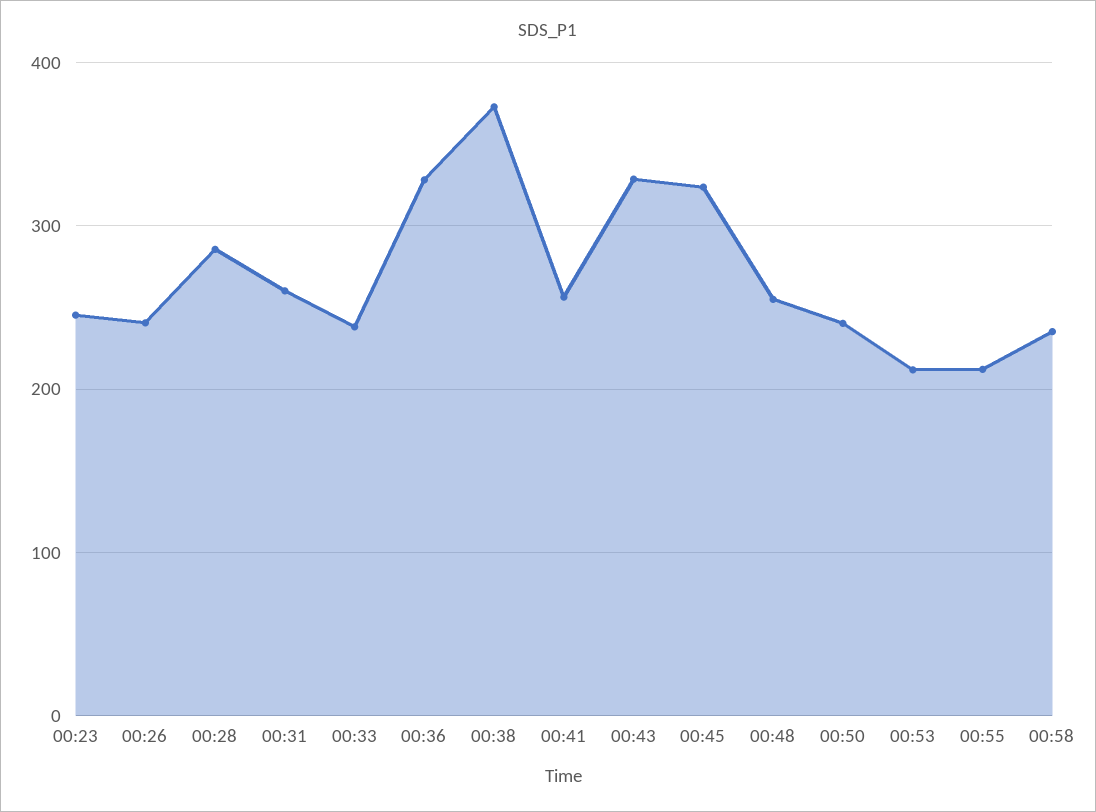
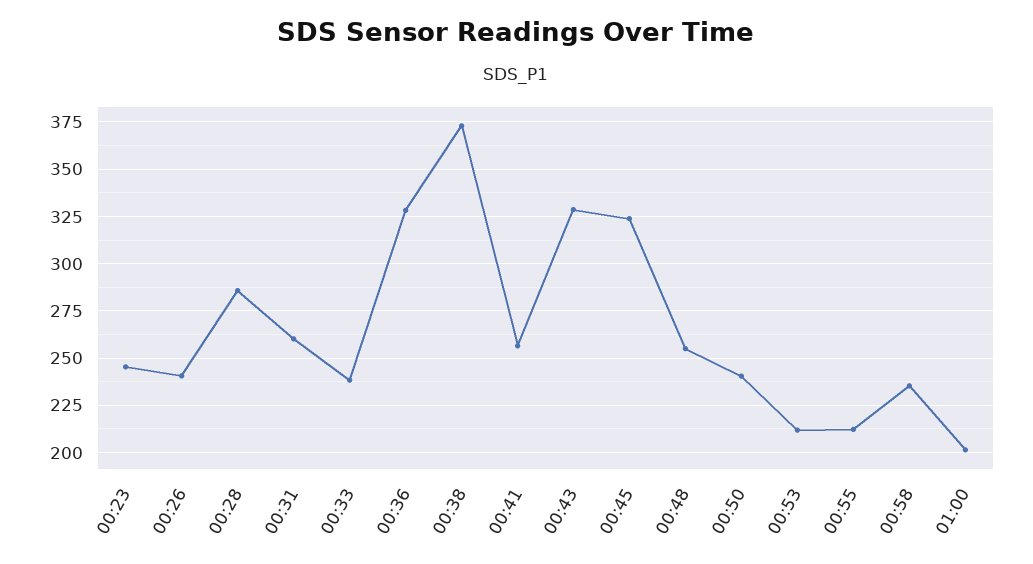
01:00: none -> 200

